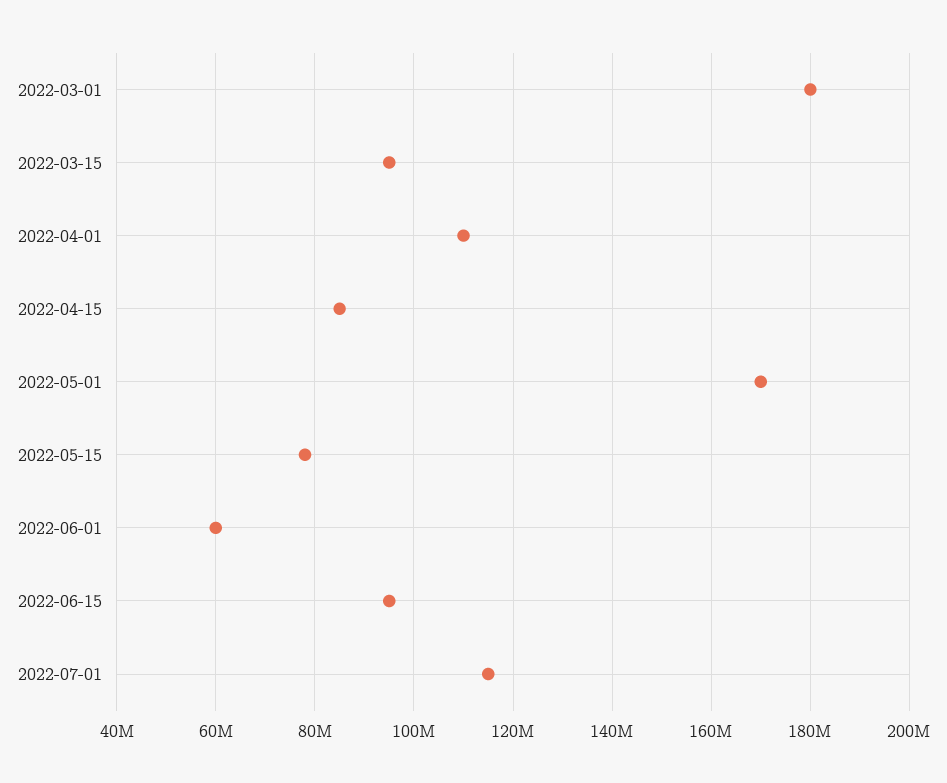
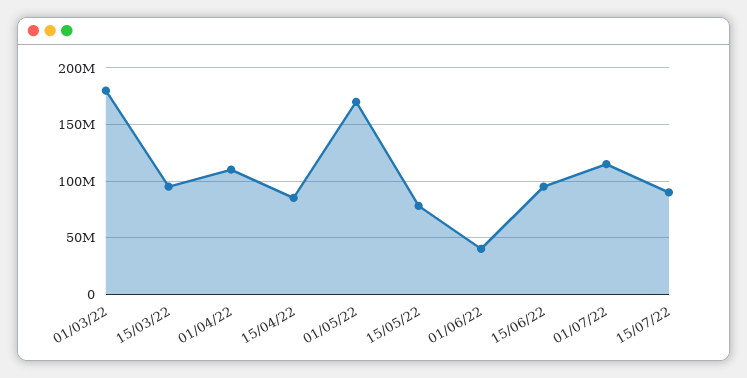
2022-06-01: 60000000 -> 40000000
15/07/22: none -> 90000000

